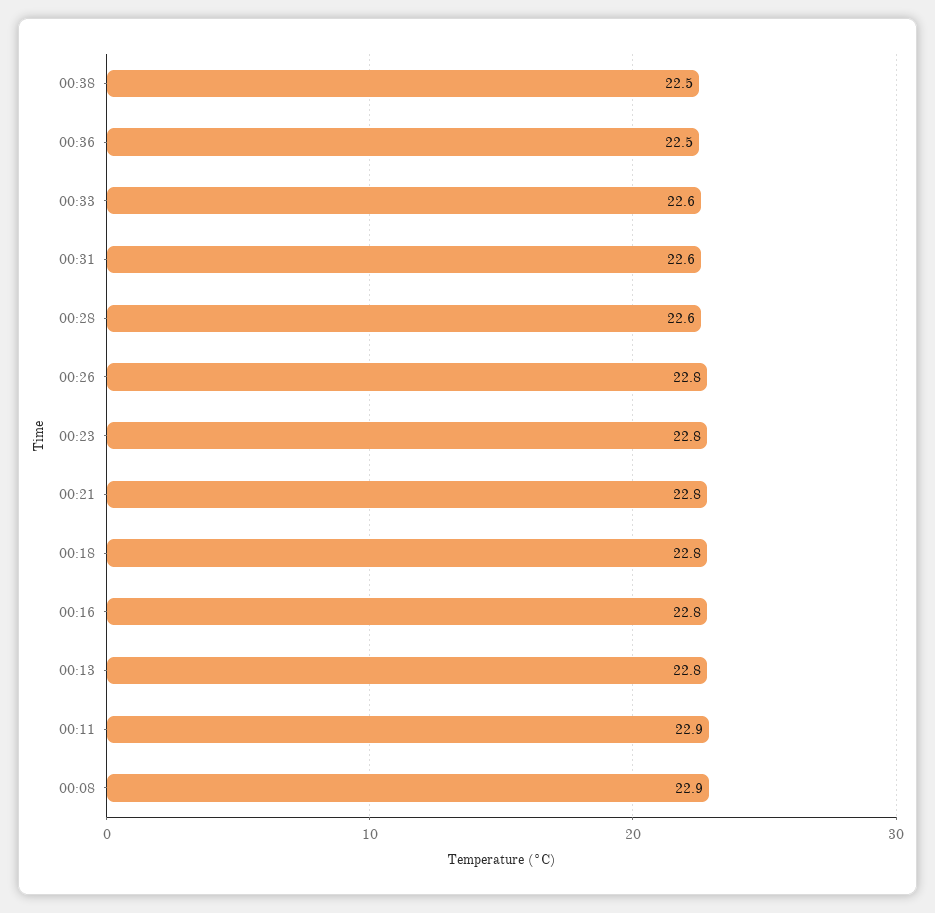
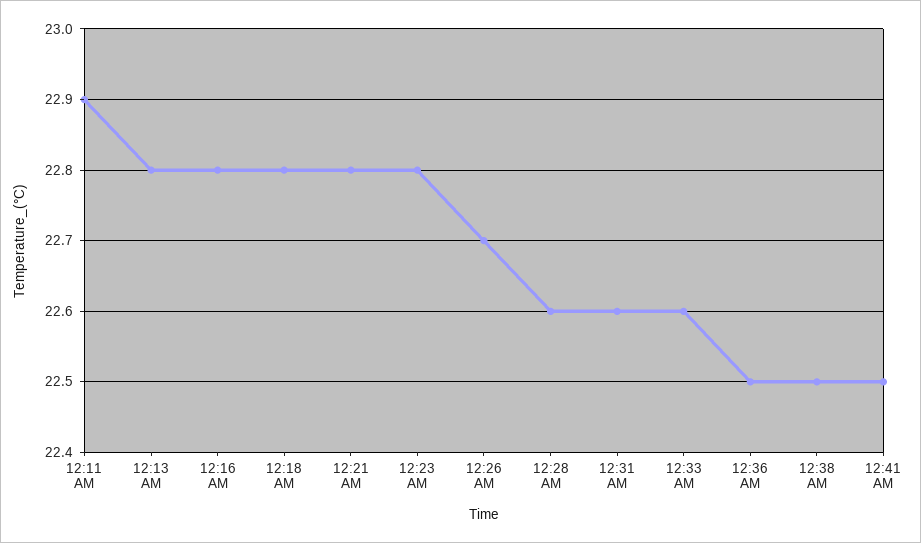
00:26: 22.8 -> 22.7
00:08: 22.9 -> none
12:41 AM: none -> 22.5

